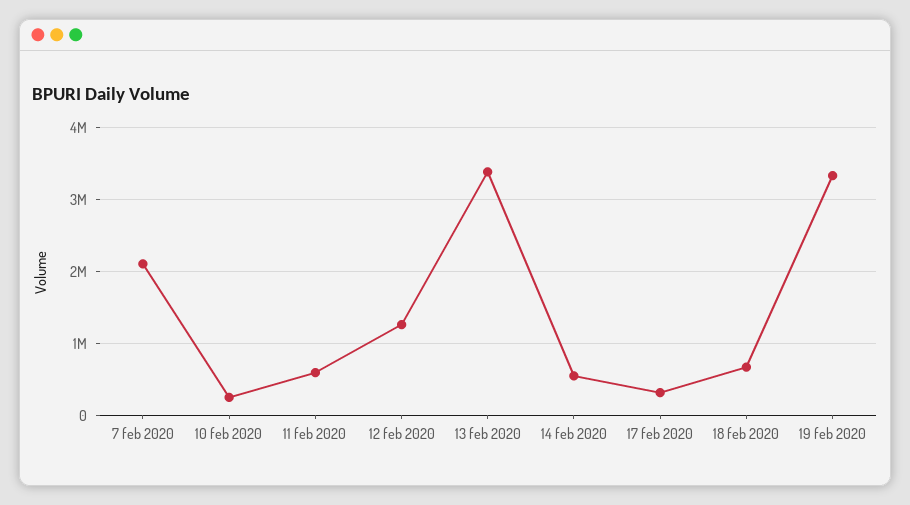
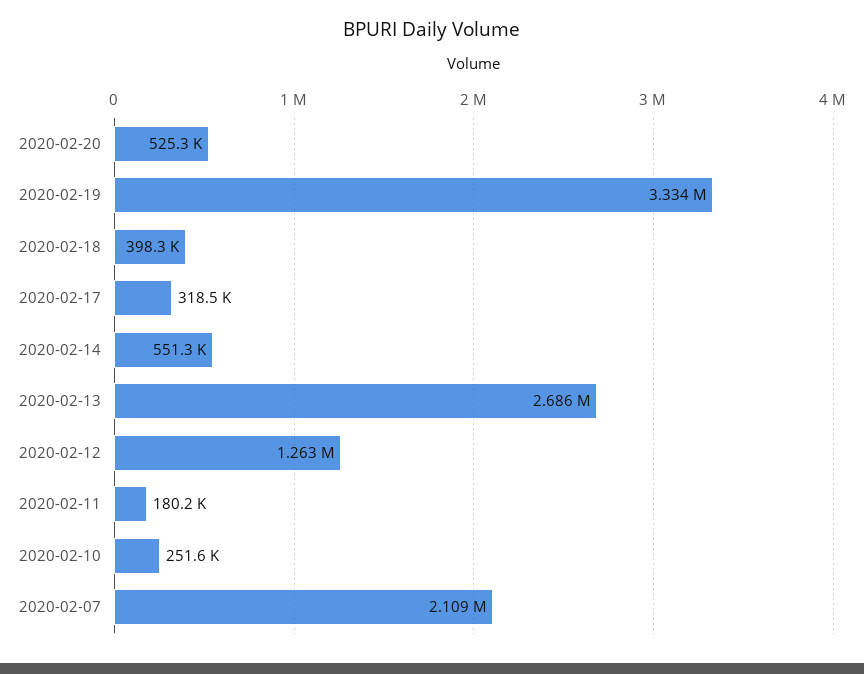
11 feb 2020: 600000 -> 180200
13 feb 2020: 3400000 -> 2686000
18 feb 2020: 700000 -> 398300
2020-02-20: none -> 525300

